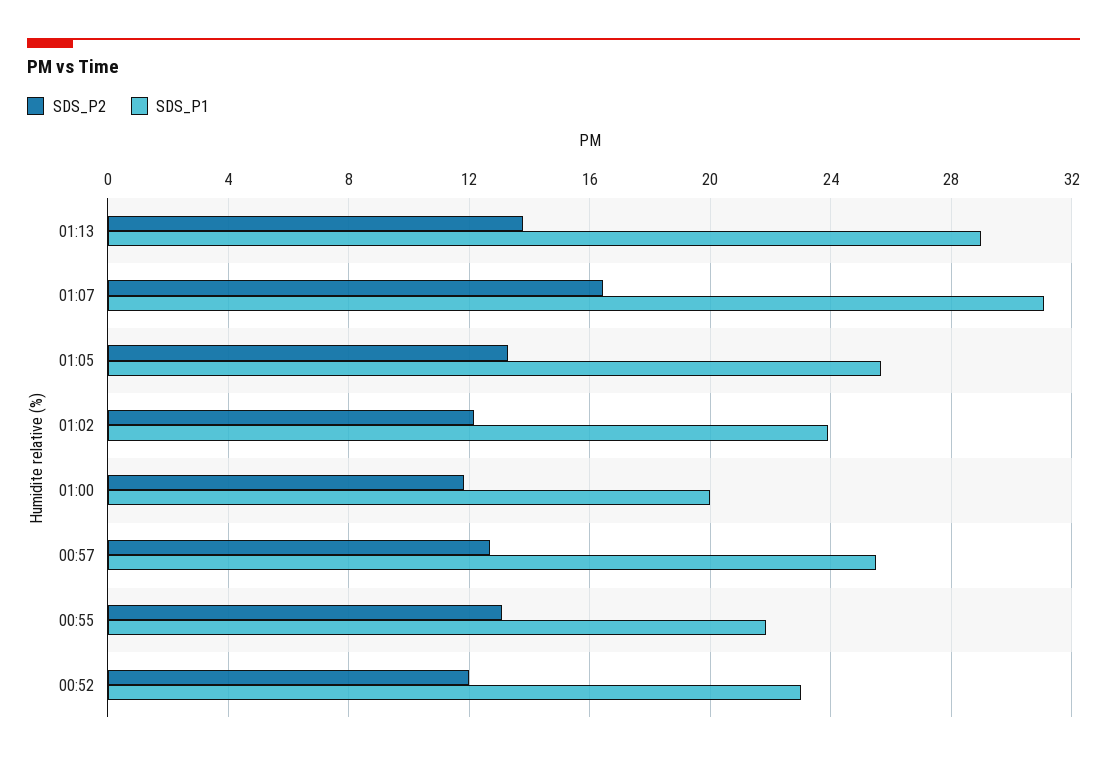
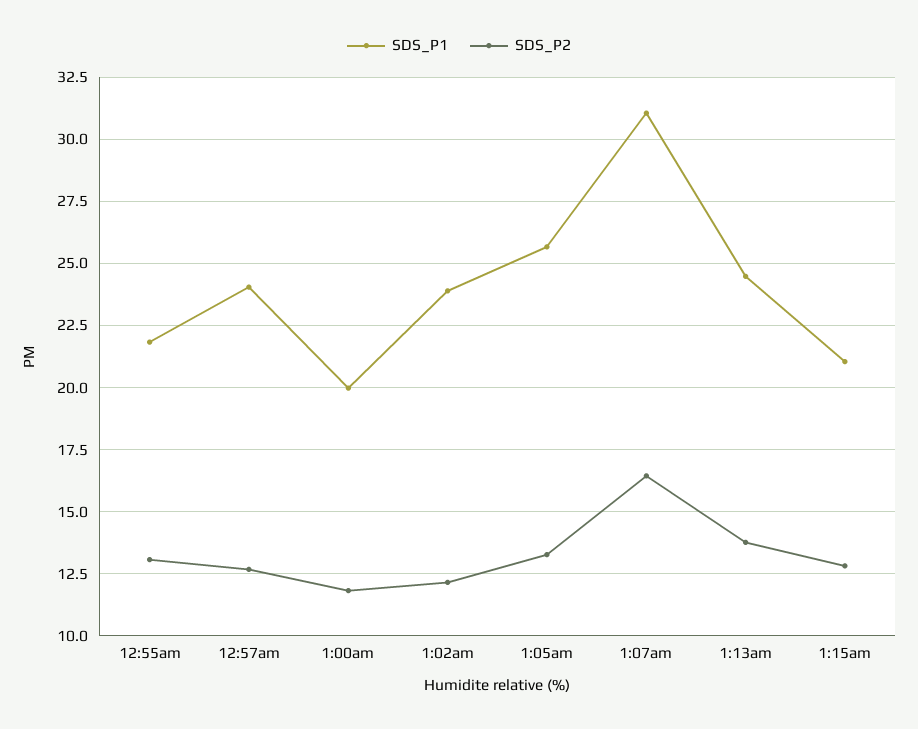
SDS_P1, 01:13: 29 -> 24.5
SDS_P1, 00:57: 25.5 -> 24
SDS_P2, 00:52: 12 -> none
SDS_P1, 00:52: 23 -> none
SDS_P1, 1:15am: none -> 21
SDS_P2, 1:15am: none -> 12.75

